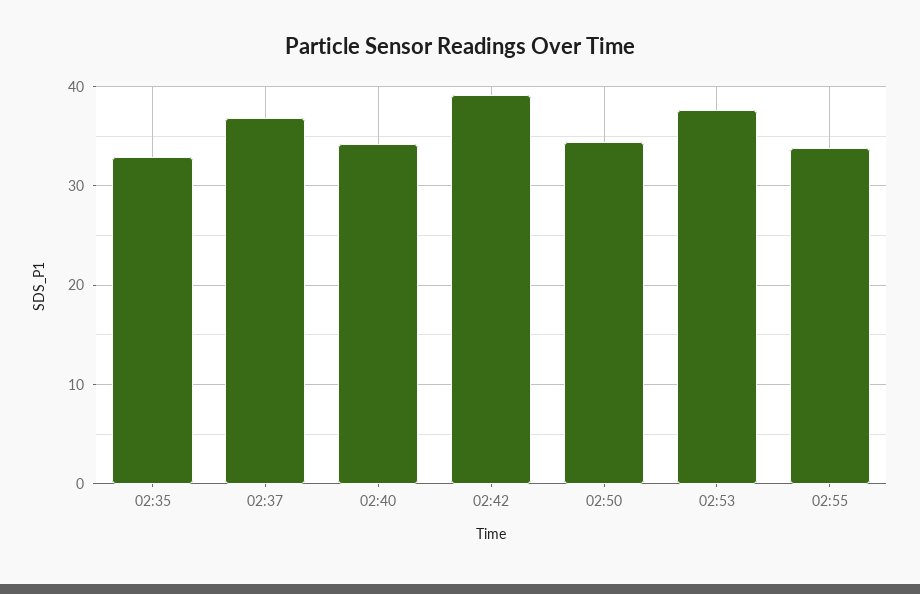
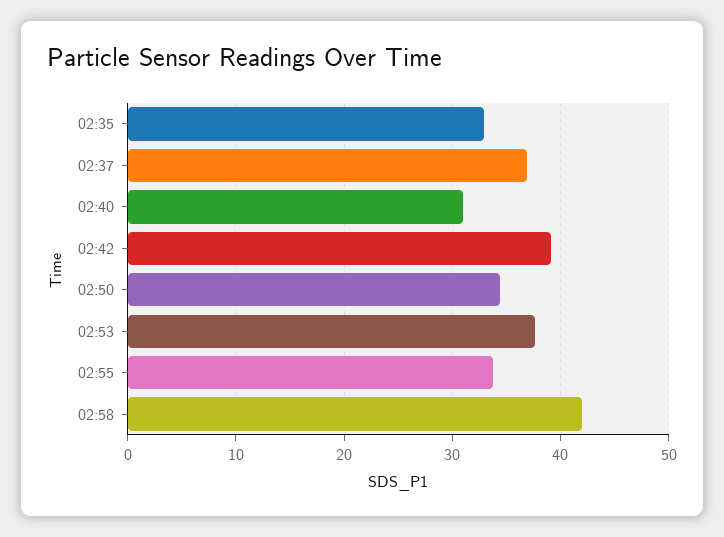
02:40: 34 -> 31
02:58: none -> 42

